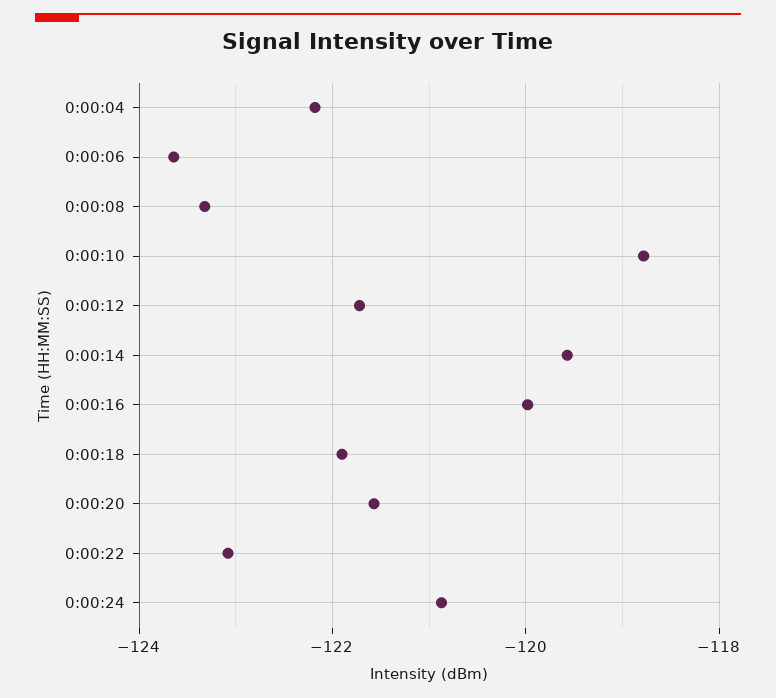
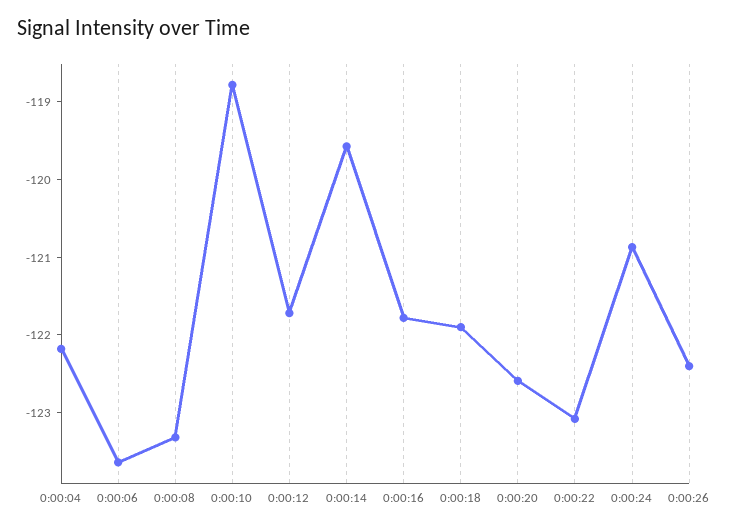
0:00:16: -120 -> -121.8
0:00:20: -121.6 -> -122.6
0:00:26: none -> -122.4

